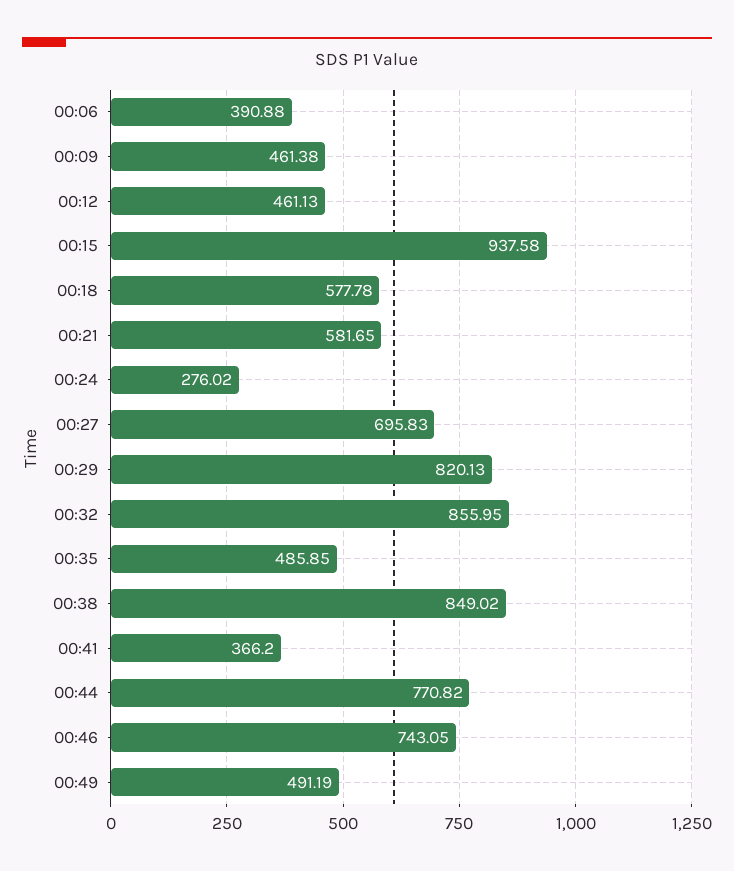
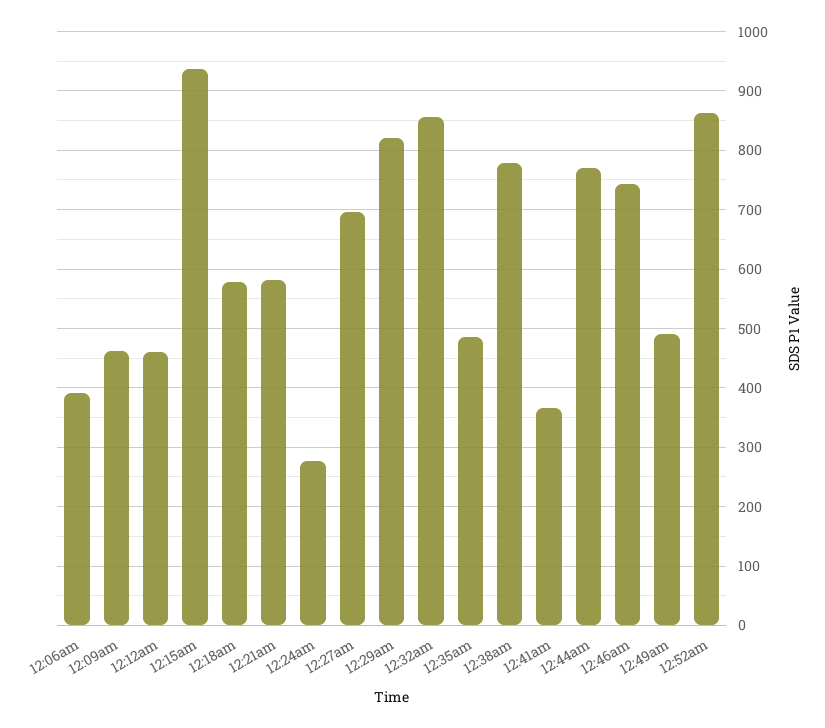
00:38: 849.02 -> 780
12:52am: none -> 860

